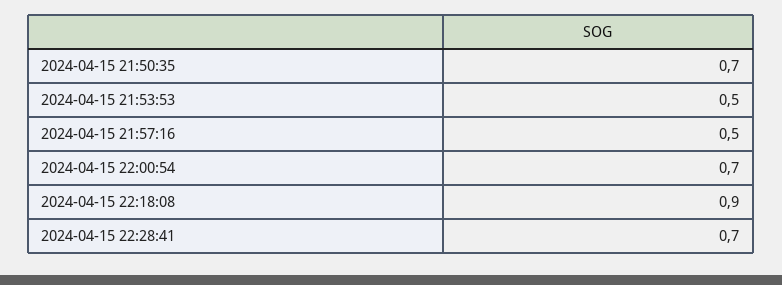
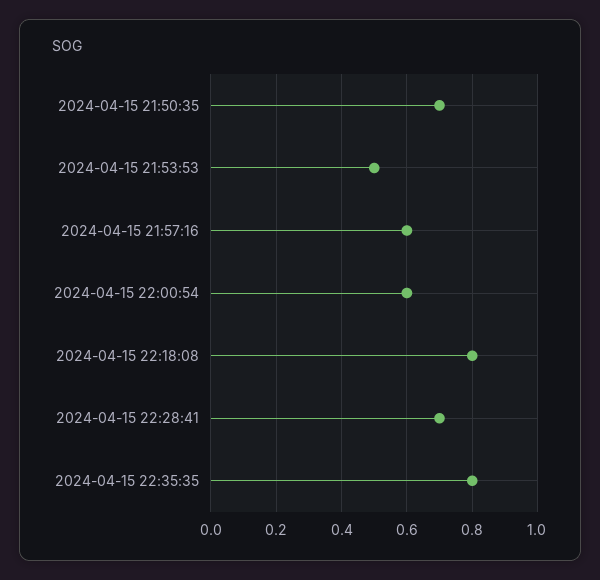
2024-04-15 21:57:16: 0.5 -> 0.6
2024-04-15 22:00:54: 0.7 -> 0.6
2024-04-15 22:18:08: 0.9 -> 0.8
2024-04-15 22:35:35: none -> 0.8

